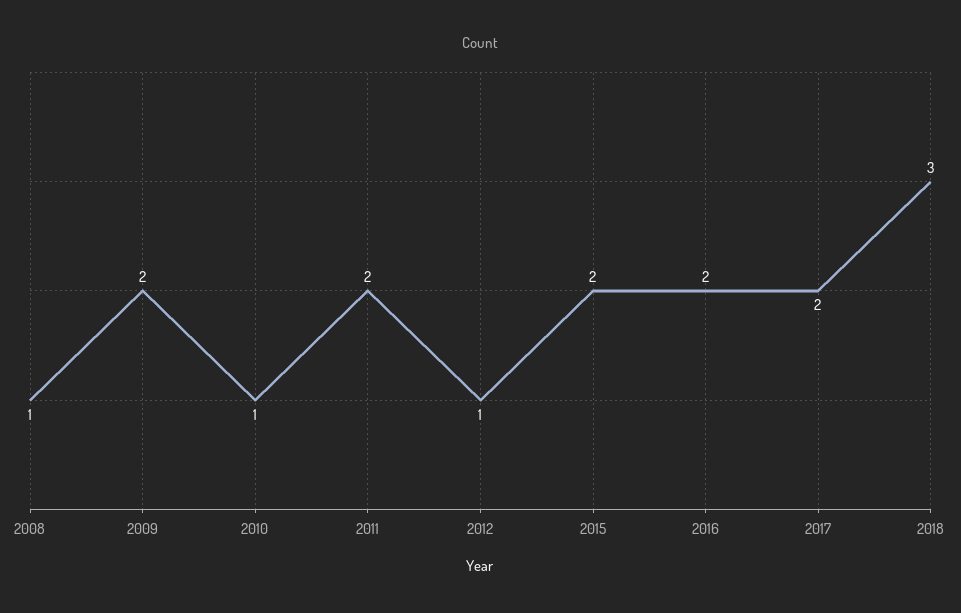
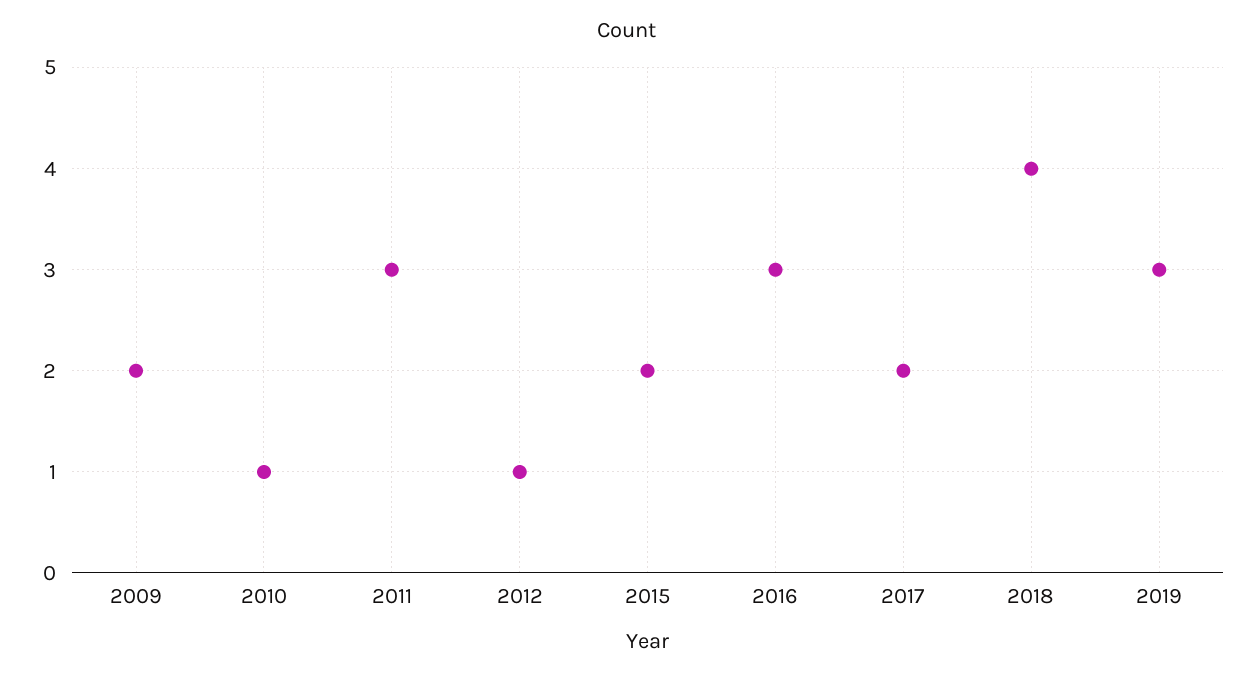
2008: 1 -> none
2011: 2 -> 3
2016: 2 -> 3
2018: 3 -> 4
2019: none -> 3

